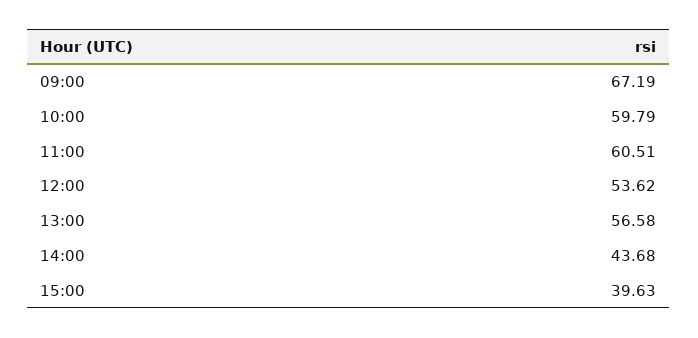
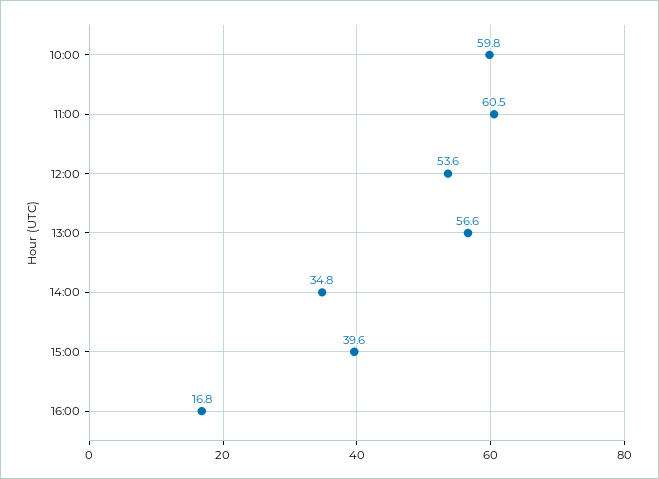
09:00: 67.19 -> none
14:00: 43.68 -> 34.8
16:00: none -> 16.8

